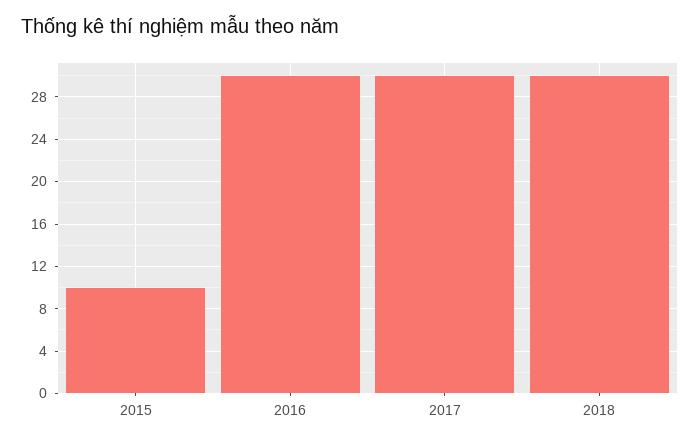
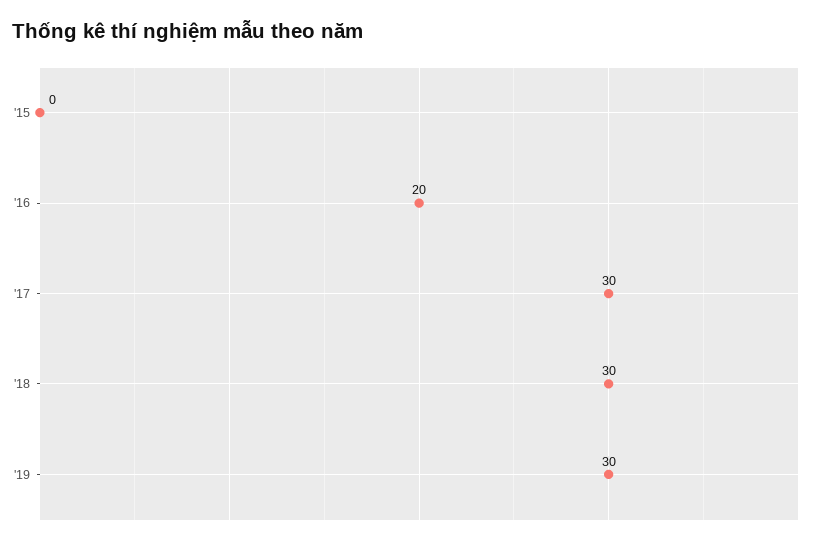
2015: 10 -> 0
2016: 30 -> 20
'19: none -> 30

